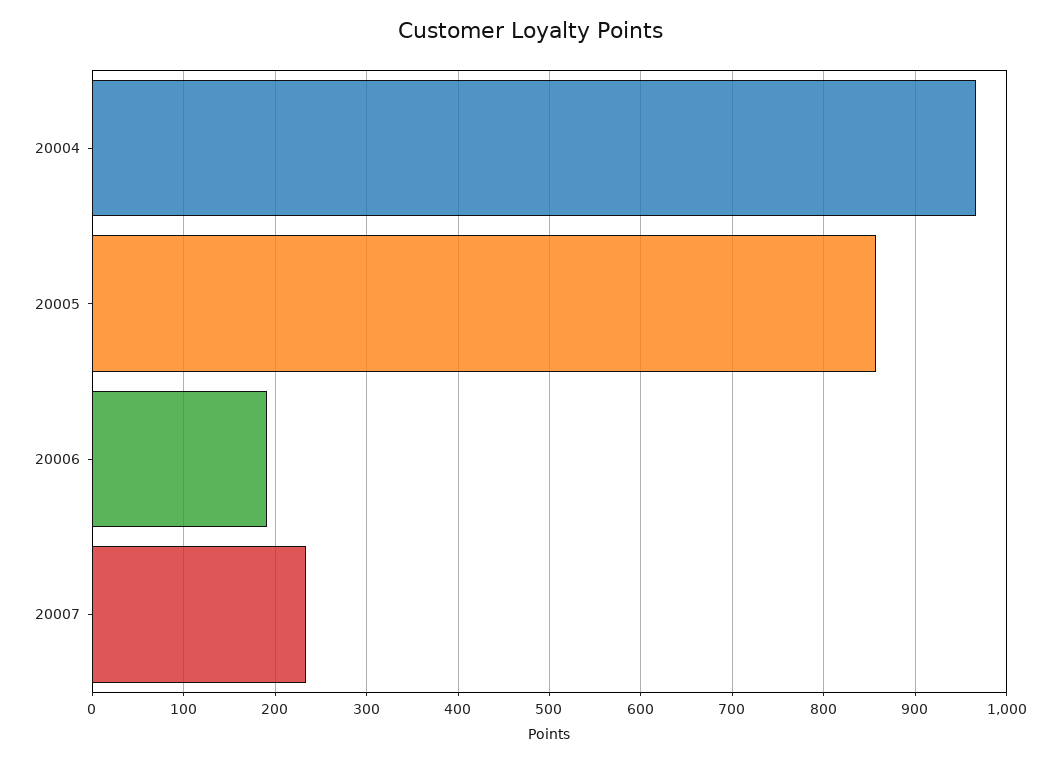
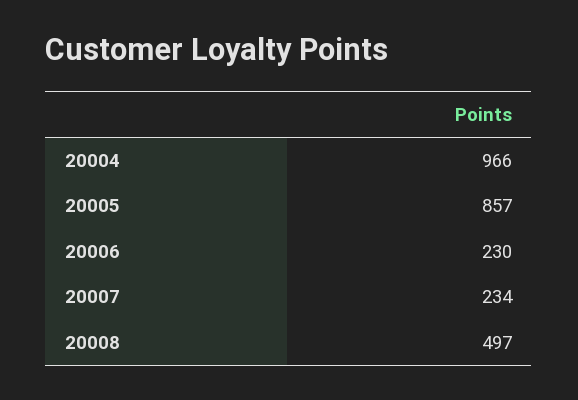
20006: 190 -> 230
20008: none -> 497

